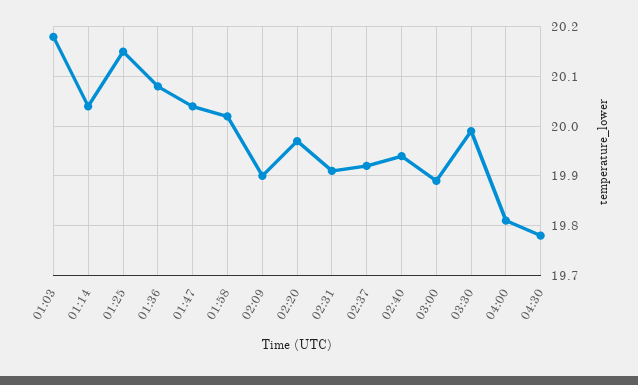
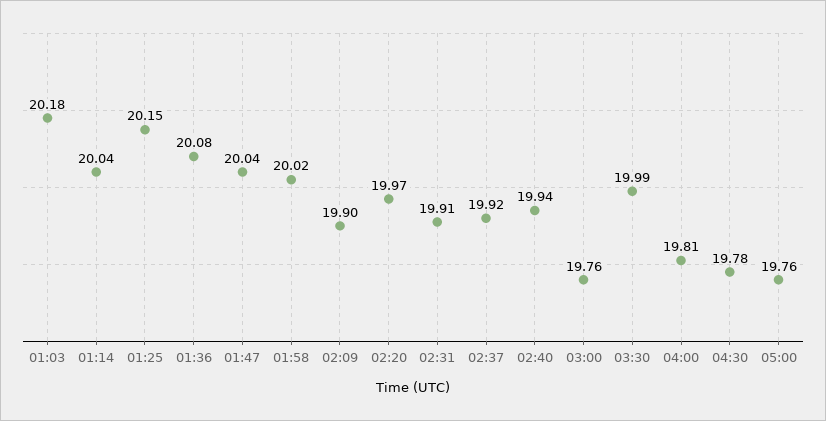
03:00: 19.9 -> 19.76
05:00: none -> 19.76

